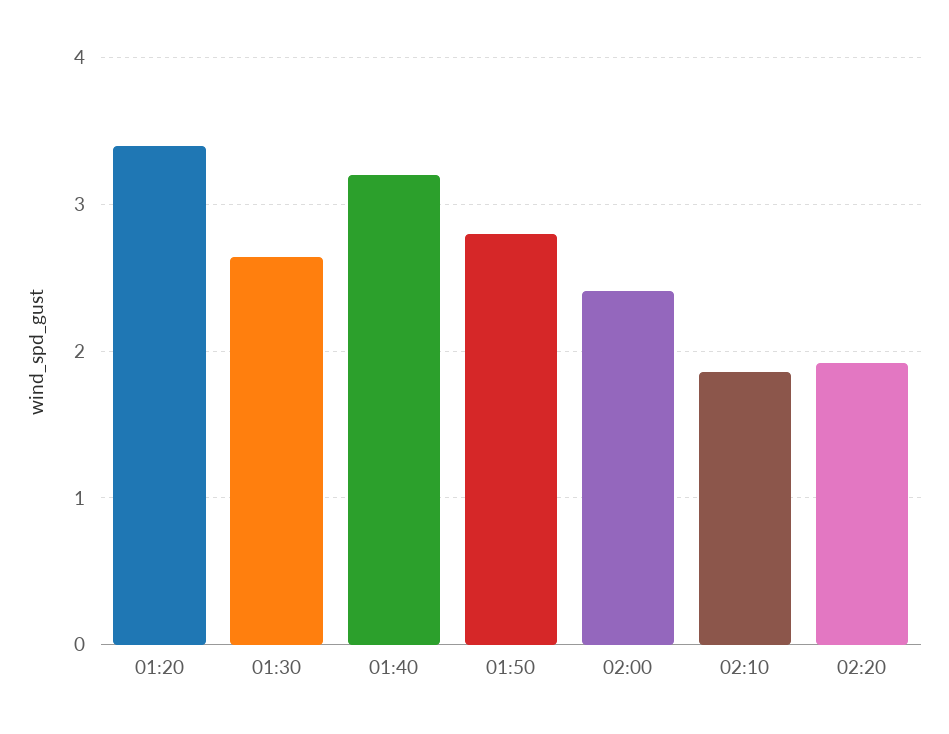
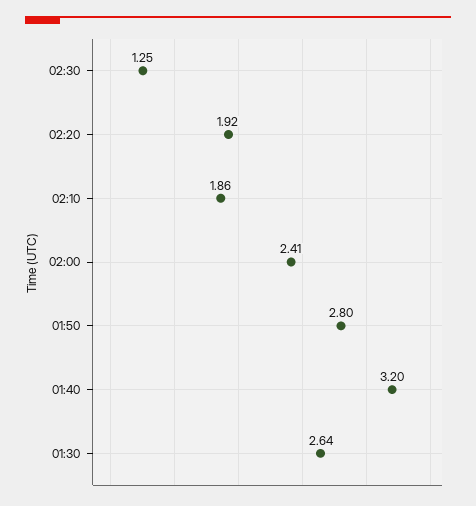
01:20: 3.4 -> none
02:30: none -> 1.25

